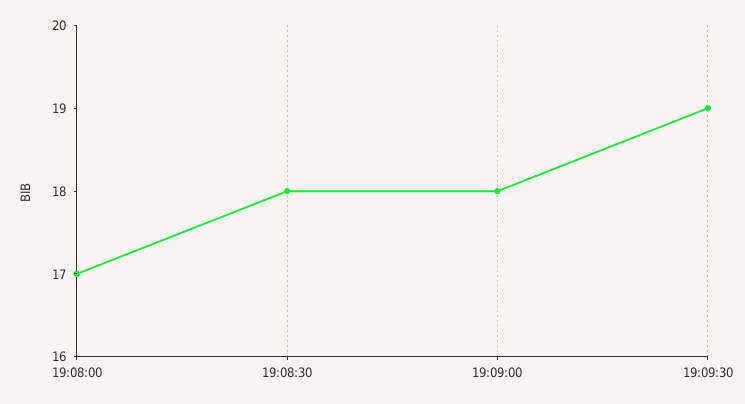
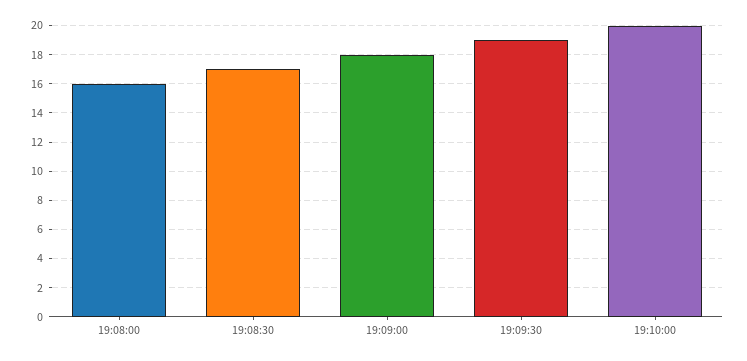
19:08:00: 17 -> 16
19:08:30: 18 -> 17
19:10:00: none -> 20

